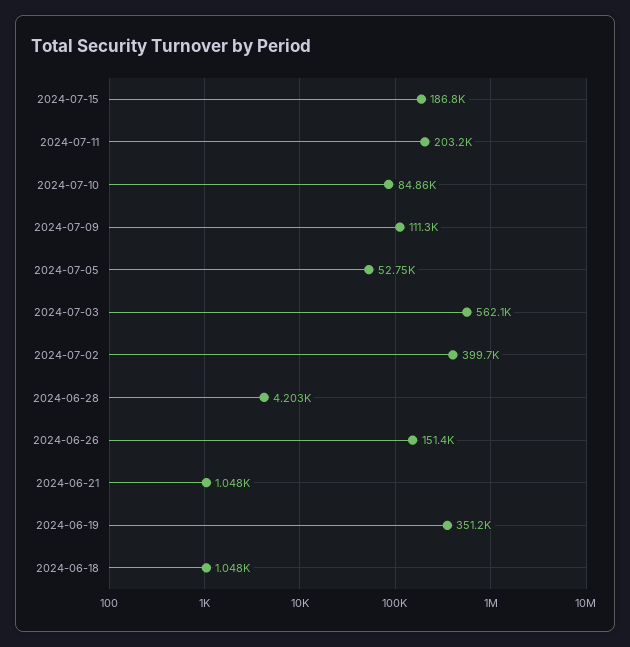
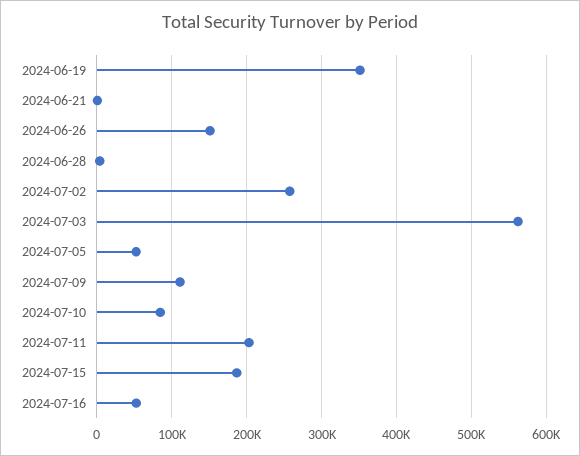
2024-07-02: 399700 -> 260000
2024-06-18: 1048 -> none
2024-07-16: none -> 50000

